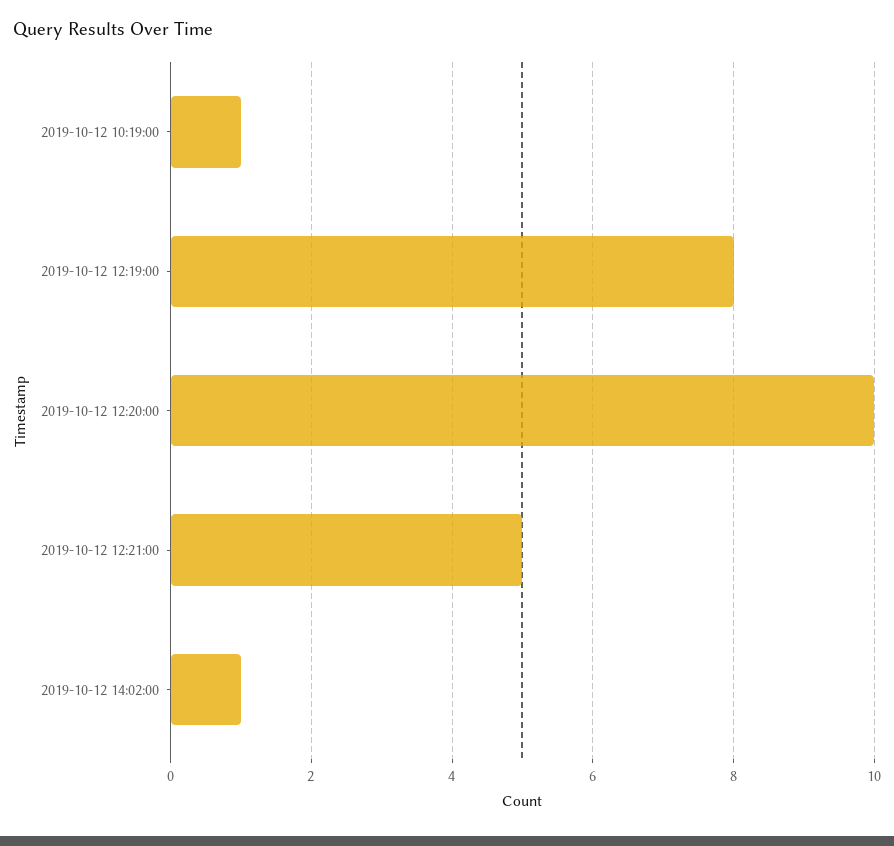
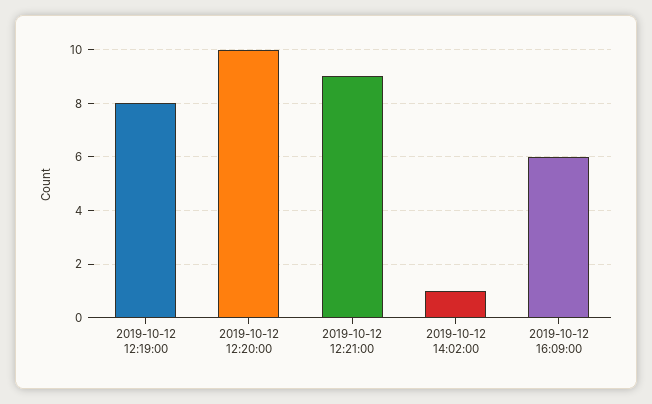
2019-10-12 10:19:00: 1 -> none
2019-10-12 12:21:00: 5 -> 9
2019-10-12 16:09:00: none -> 6

